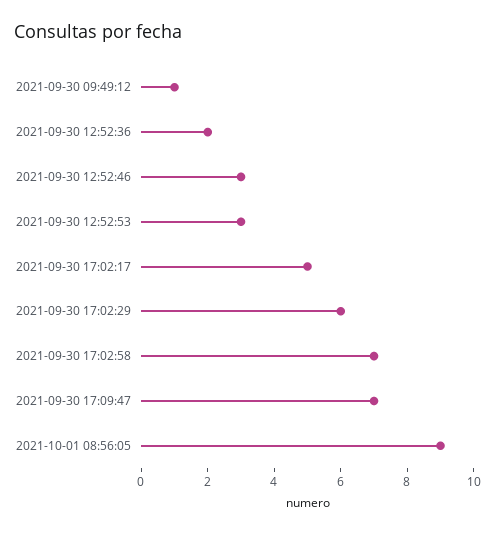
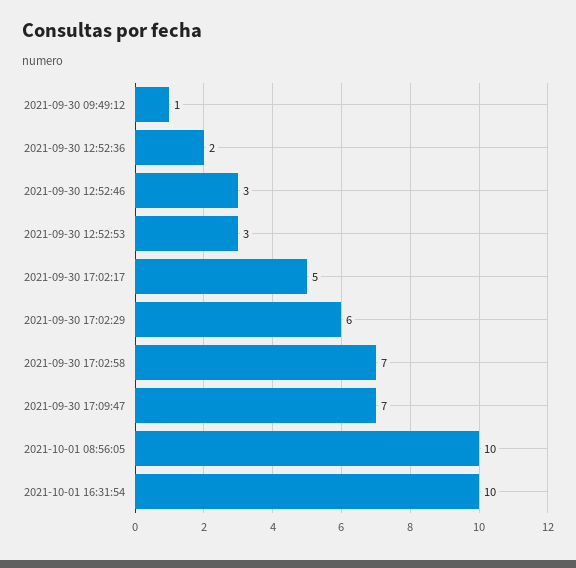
2021-10-01 08:56:05: 9 -> 10
2021-10-01 16:31:54: none -> 10

